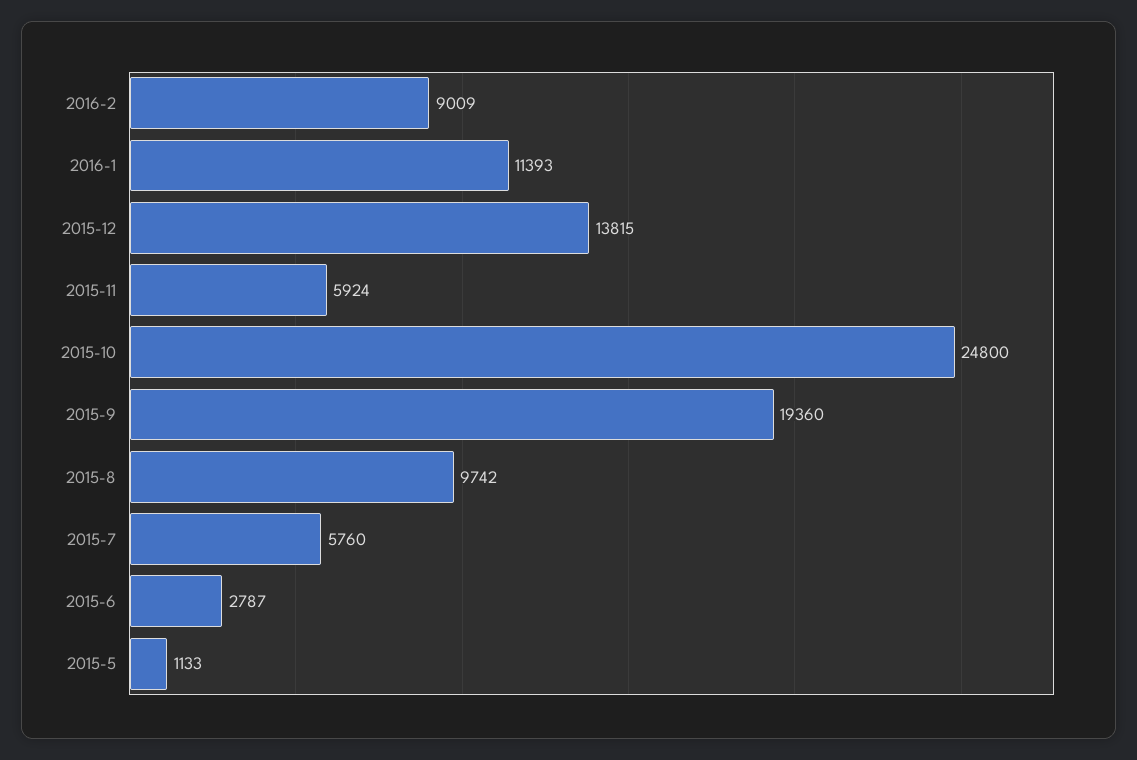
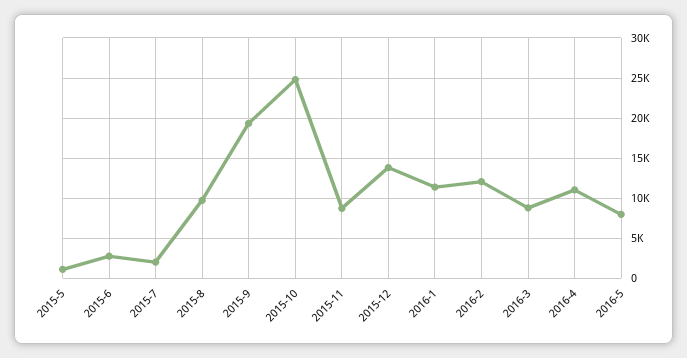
2016-2: 9009 -> 12000
2015-11: 5924 -> 9000
2015-7: 5760 -> 2000
2016-3: none -> 9000
2016-4: none -> 11000
2016-5: none -> 8000

